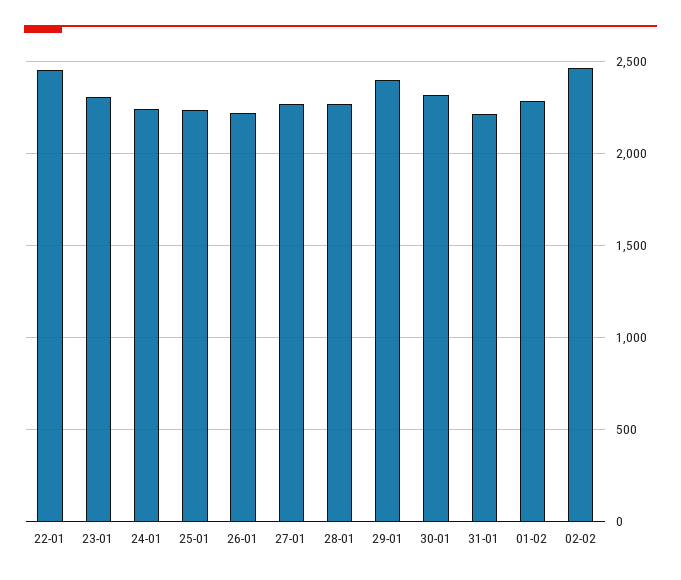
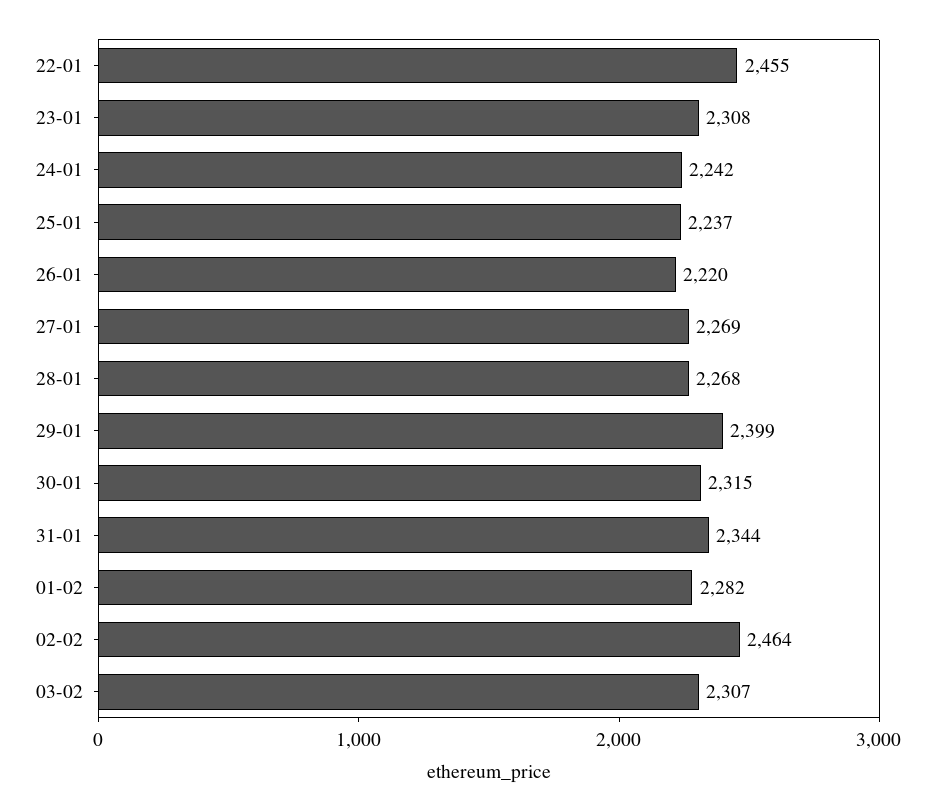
31-01: 2200 -> 2344
03-02: none -> 2307

